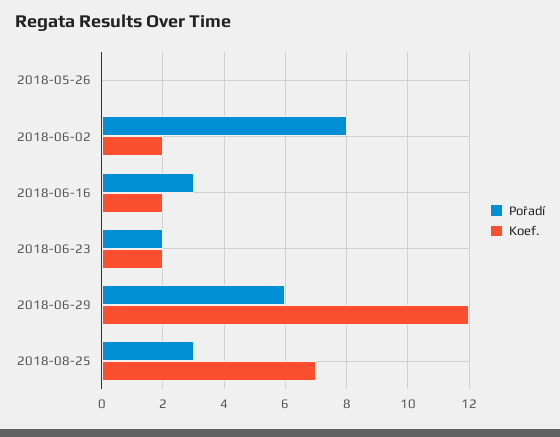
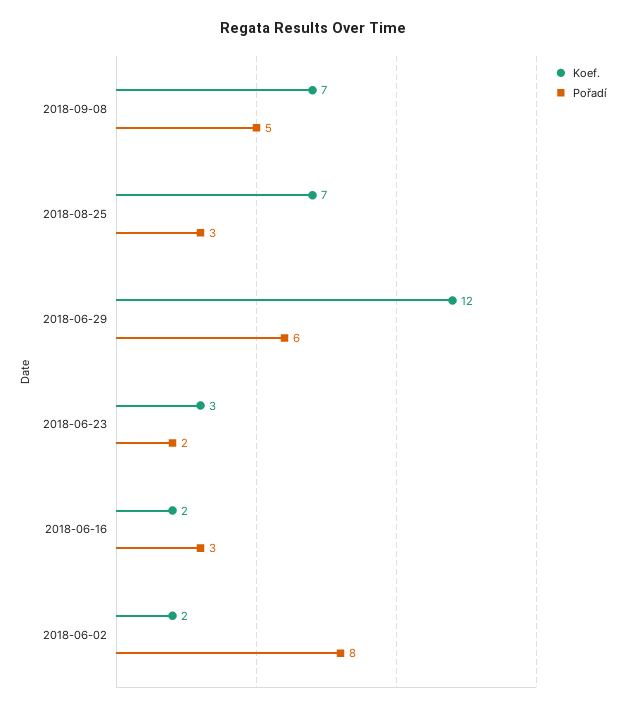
Pořadí, 2018-05-26: 0 -> none
Koef., 2018-05-26: 0 -> none
Koef., 2018-06-23: 2 -> 3
Koef., 2018-09-08: none -> 7
Pořadí, 2018-09-08: none -> 5

